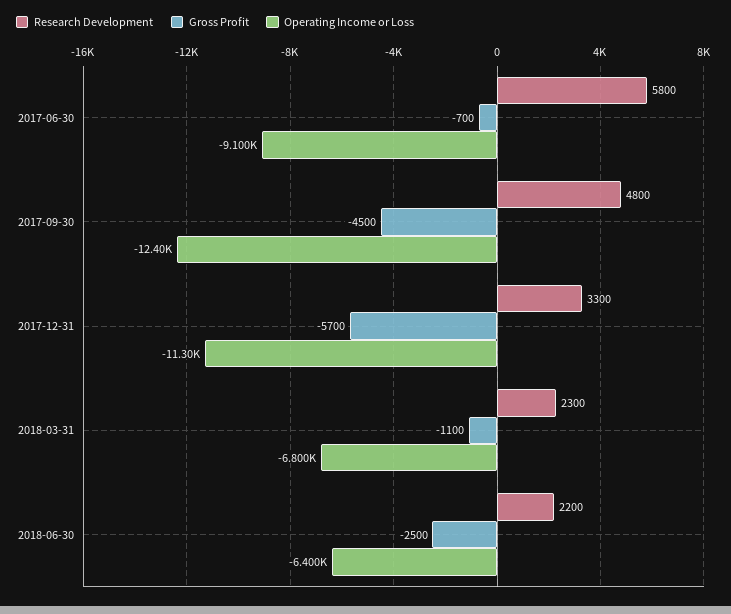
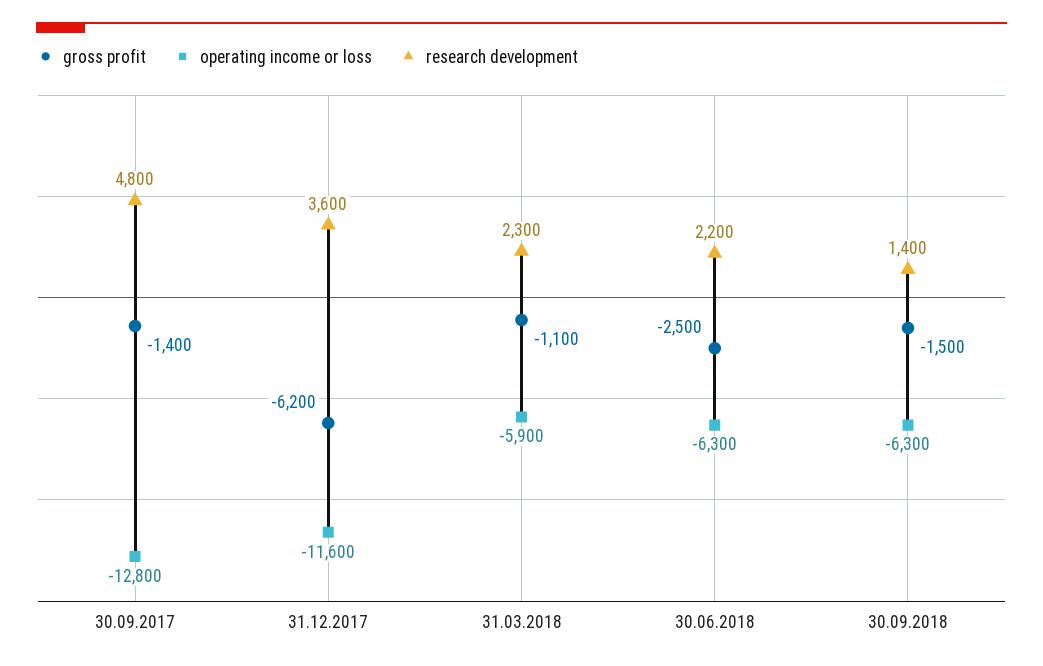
Research Development, 2017-06-30: 5800 -> none
Gross Profit, 2017-06-30: -700 -> none
Operating Income or Loss, 2017-06-30: -9100 -> none
Gross Profit, 2017-09-30: -4500 -> -1400
Operating Income or Loss, 2017-09-30: -12400 -> -12800
Research Development, 2017-12-31: 3300 -> 3600
Gross Profit, 2017-12-31: -5700 -> -6200
Operating Income or Loss, 2017-12-31: -11300 -> -11600
Operating Income or Loss, 2018-03-31: -6800 -> -5900
Operating Income or Loss, 2018-06-30: -6400 -> -6300
Gross Profit, 30.09.2018: none -> -1500
Operating Income or Loss, 30.09.2018: none -> -6300
Research Development, 30.09.2018: none -> 1400

